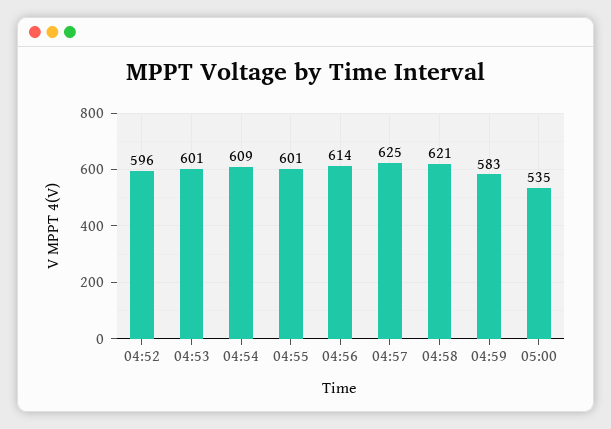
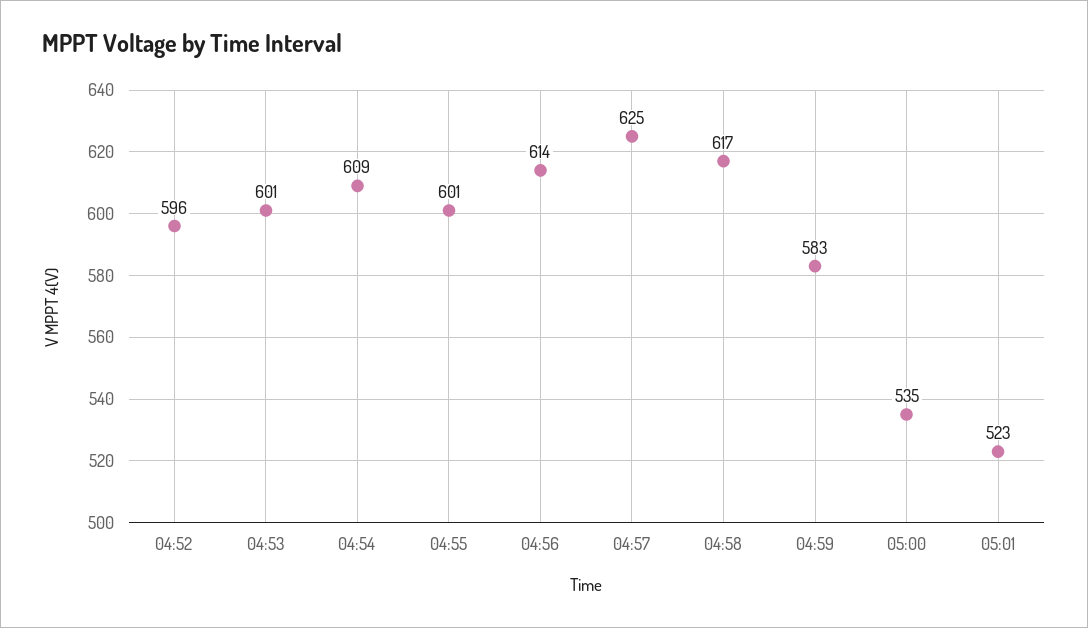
04:58: 621 -> 617
05:01: none -> 523

